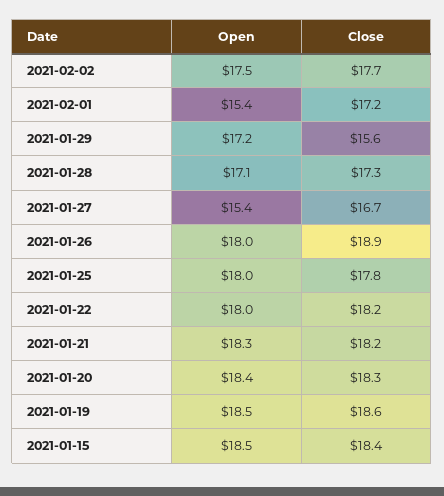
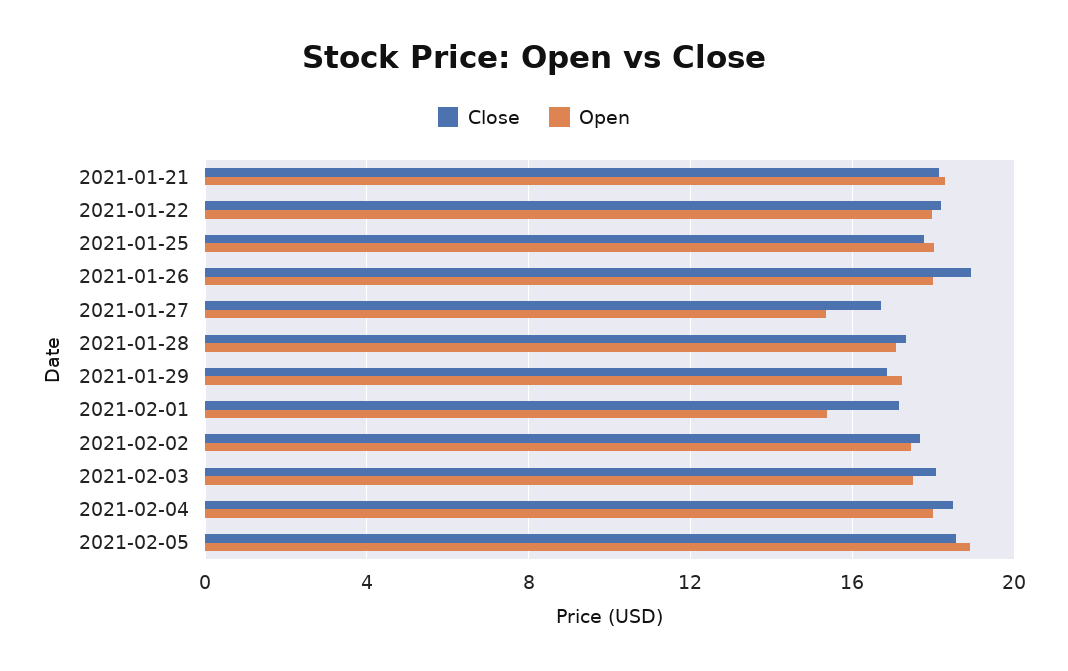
Close, 2021-01-29: 15.6 -> 17
Open, 2021-01-20: 18.4 -> none
Close, 2021-01-20: 18.3 -> none
Open, 2021-01-19: 18.5 -> none
Close, 2021-01-19: 18.6 -> none
Open, 2021-01-15: 18.5 -> none
Close, 2021-01-15: 18.4 -> none
Close, 2021-02-03: none -> 18
Open, 2021-02-03: none -> 17.5
Close, 2021-02-04: none -> 18.5
Open, 2021-02-04: none -> 18
Close, 2021-02-05: none -> 18.5
Open, 2021-02-05: none -> 19

